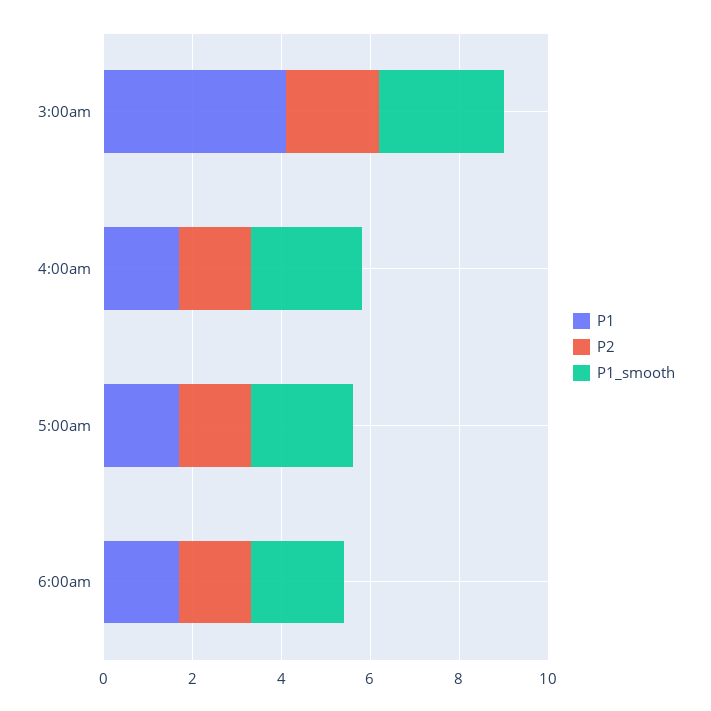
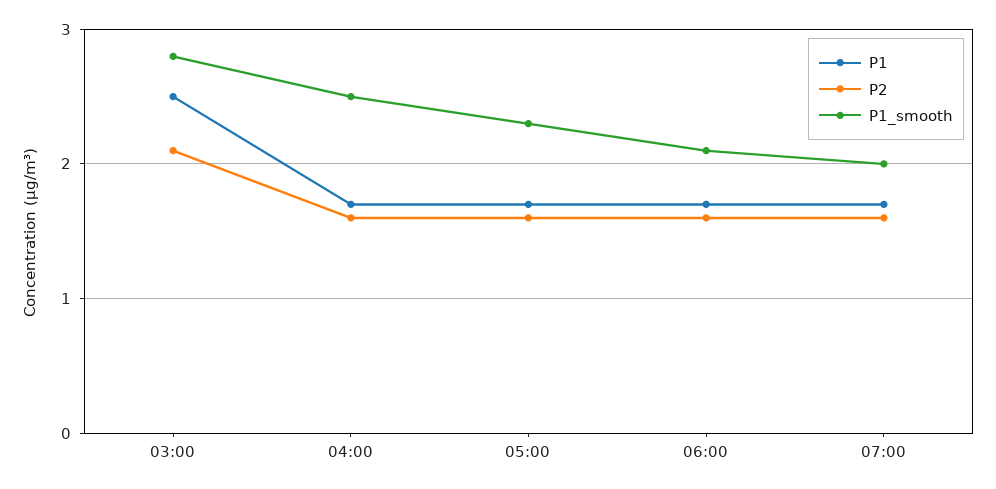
P1, 3:00am: 4 -> 2.5
P1, 07:00: none -> 1.7
P2, 07:00: none -> 1.6
P1_smooth, 07:00: none -> 2

